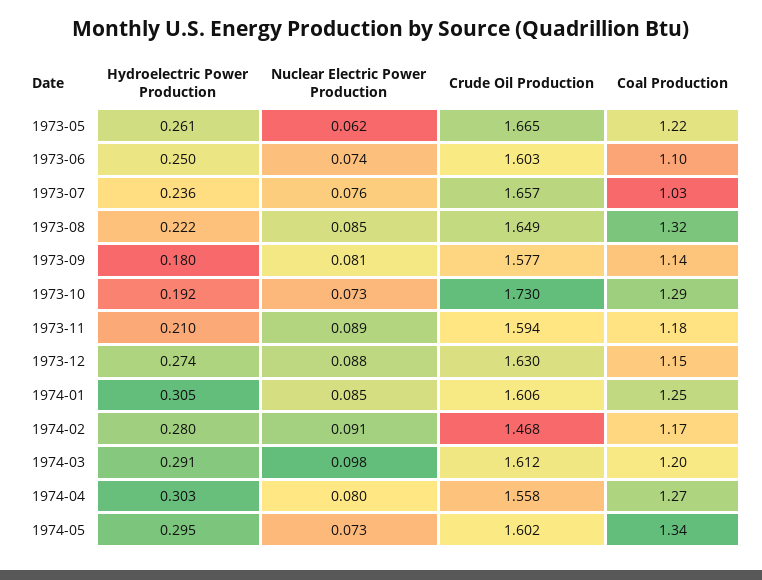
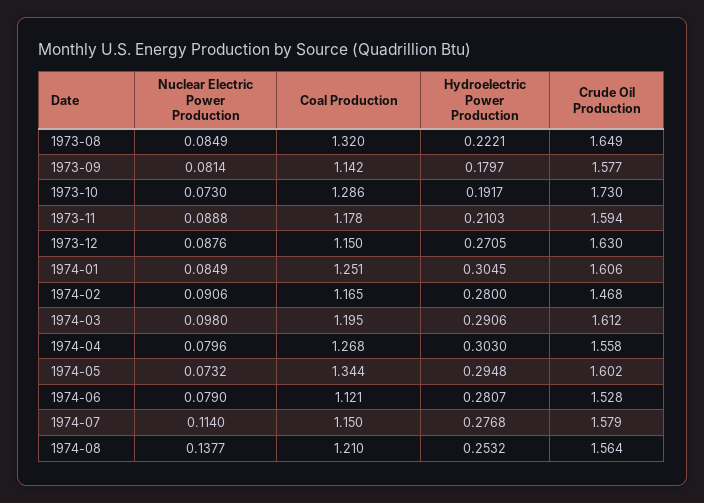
Hydroelectric Power Production, 1973-05: 0.261 -> none
Nuclear Electric Power Production, 1973-05: 0.062 -> none
Crude Oil Production, 1973-05: 1.665 -> none
Coal Production, 1973-05: 1.22 -> none
Hydroelectric Power Production, 1973-06: 0.25 -> none
Nuclear Electric Power Production, 1973-06: 0.074 -> none
Crude Oil Production, 1973-06: 1.603 -> none
Coal Production, 1973-06: 1.1 -> none
Hydroelectric Power Production, 1973-07: 0.236 -> none
Nuclear Electric Power Production, 1973-07: 0.076 -> none
Crude Oil Production, 1973-07: 1.657 -> none
Coal Production, 1973-07: 1.03 -> none
Hydroelectric Power Production, 1973-12: 0.274 -> 0.2705
Nuclear Electric Power Production, 1974-06: none -> 0.079
Coal Production, 1974-06: none -> 1.121
Hydroelectric Power Production, 1974-06: none -> 0.2807
Crude Oil Production, 1974-06: none -> 1.528
Nuclear Electric Power Production, 1974-07: none -> 0.114
Coal Production, 1974-07: none -> 1.15
Hydroelectric Power Production, 1974-07: none -> 0.2768
Crude Oil Production, 1974-07: none -> 1.579
Nuclear Electric Power Production, 1974-08: none -> 0.1377
Coal Production, 1974-08: none -> 1.21
Hydroelectric Power Production, 1974-08: none -> 0.2532
Crude Oil Production, 1974-08: none -> 1.564

